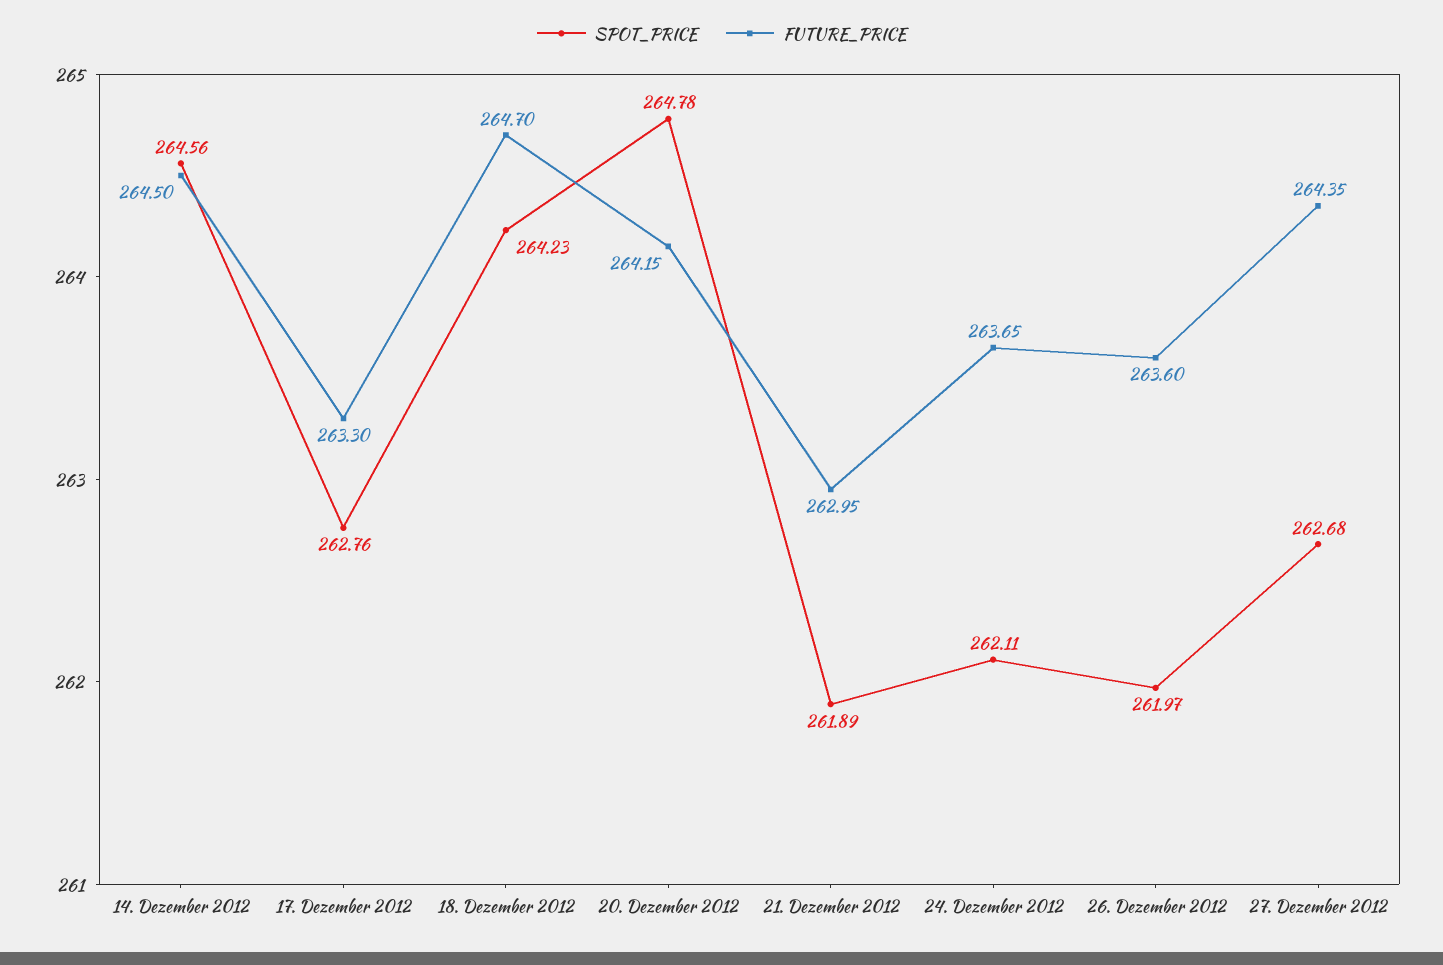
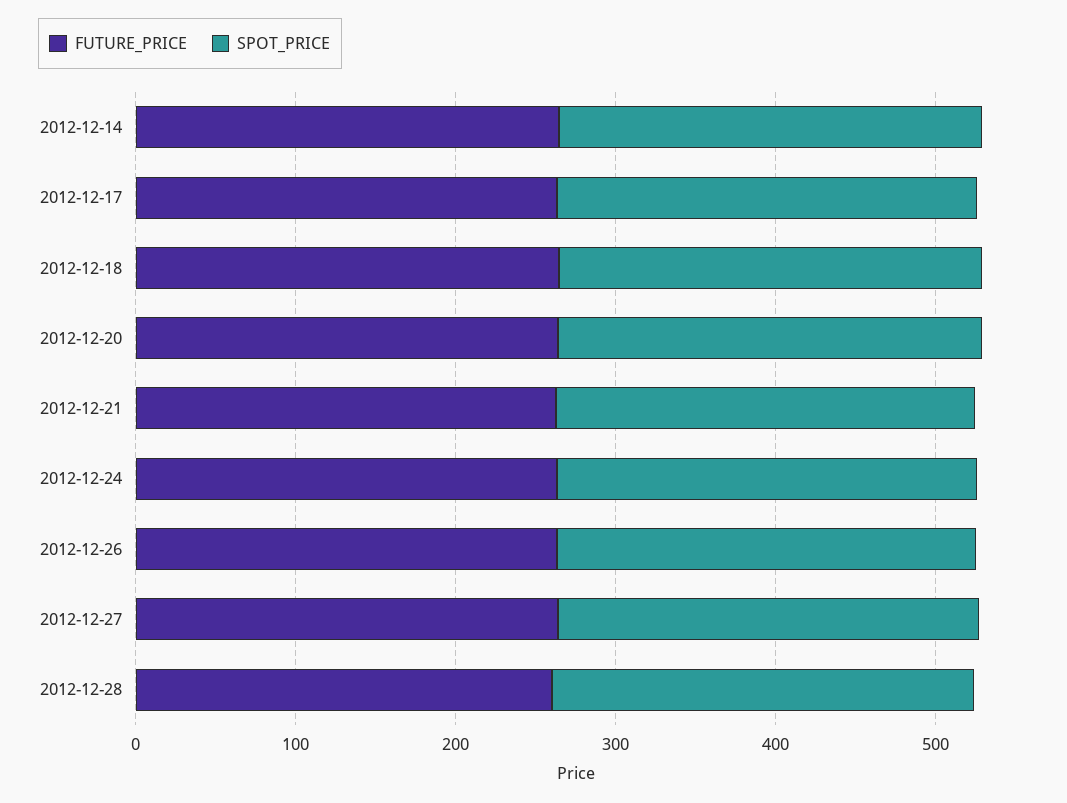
FUTURE_PRICE, 2012-12-28: none -> 260
SPOT_PRICE, 2012-12-28: none -> 260

